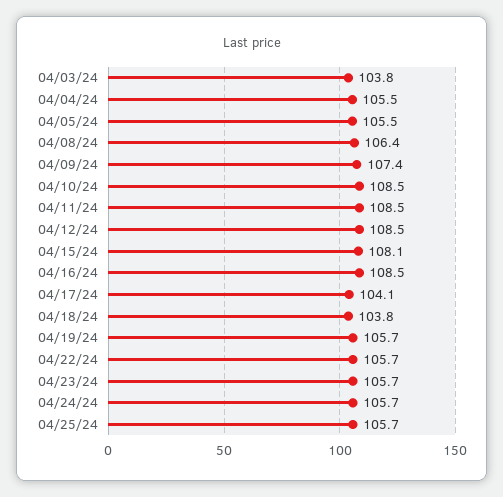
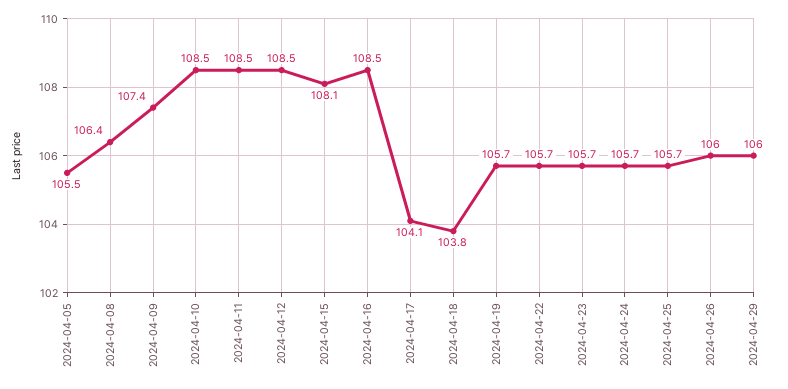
04/03/24: 103.8 -> none
04/04/24: 105.5 -> none
2024-04-26: none -> 106
2024-04-29: none -> 106

